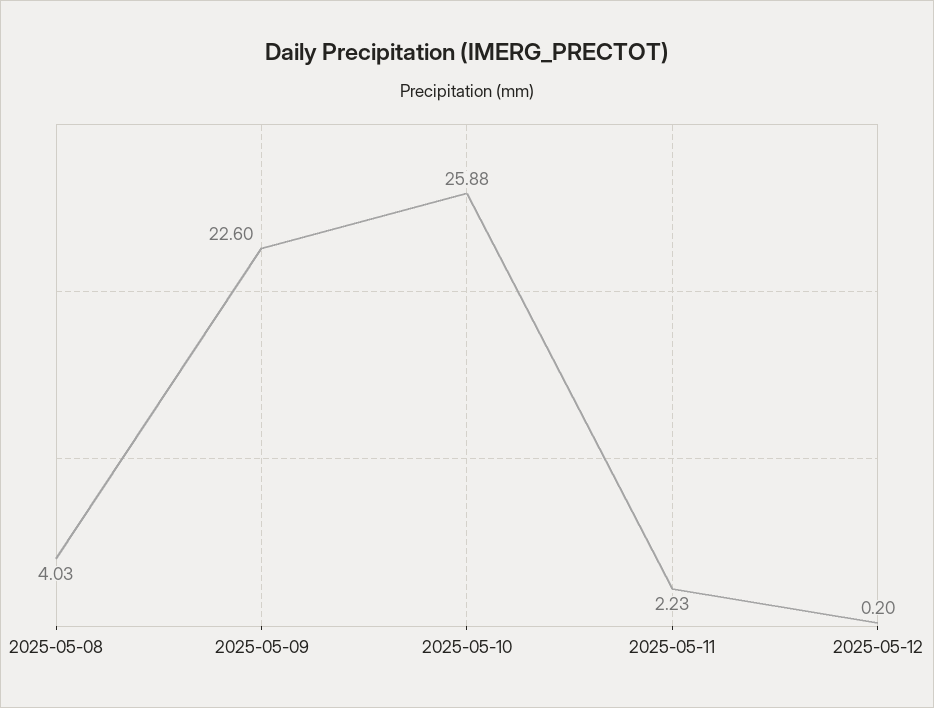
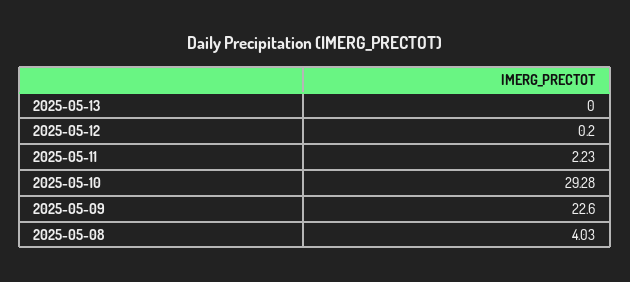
2025-05-10: 25.88 -> 29.28
2025-05-13: none -> 0

